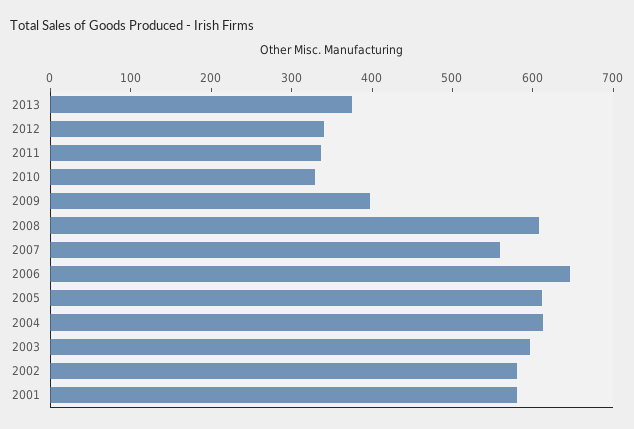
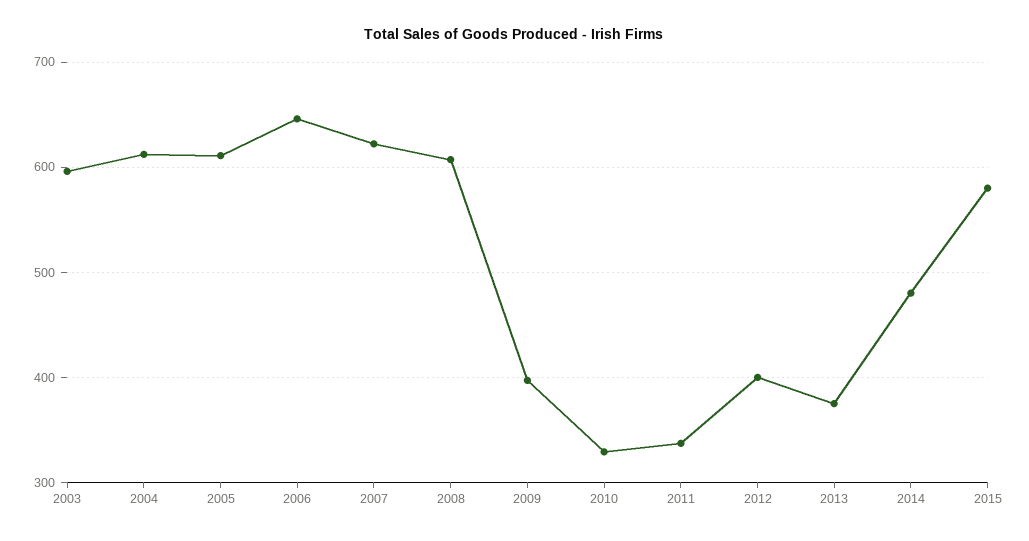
2012: 340 -> 400
2007: 560 -> 620
2002: 580 -> none
2001: 580 -> none
2014: none -> 480
2015: none -> 580

